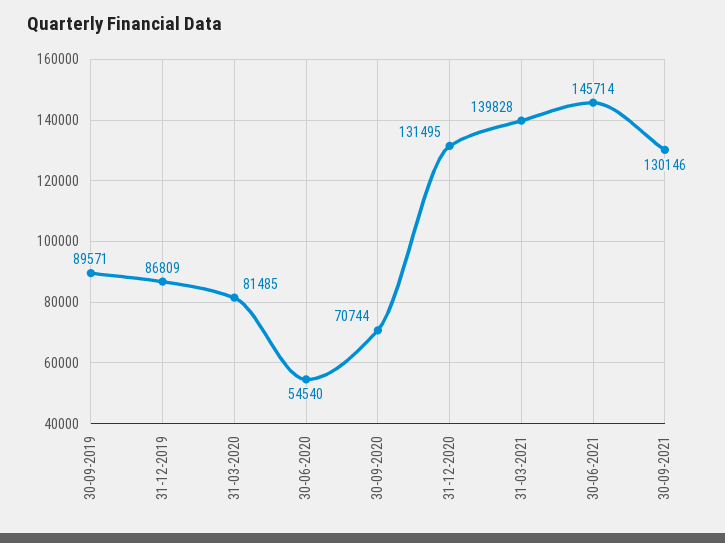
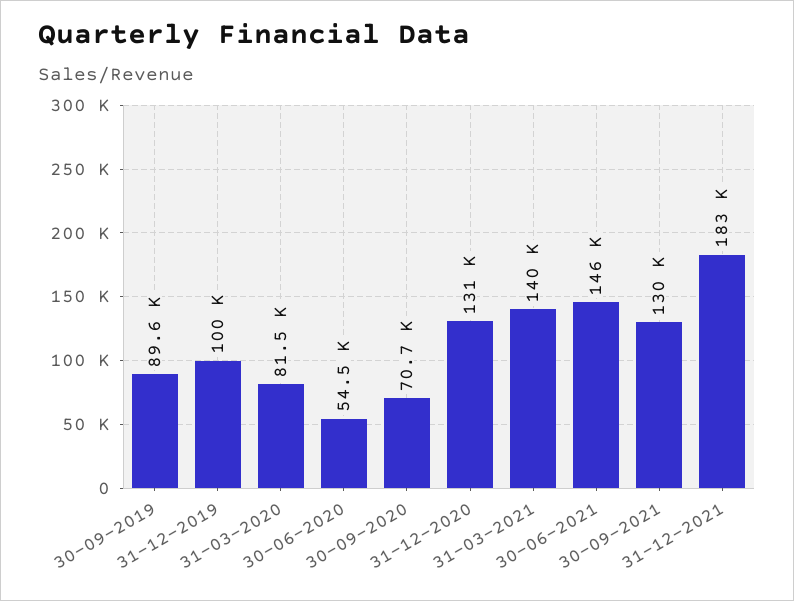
31-12-2019: 86809 -> 100000
31-12-2021: none -> 183000

